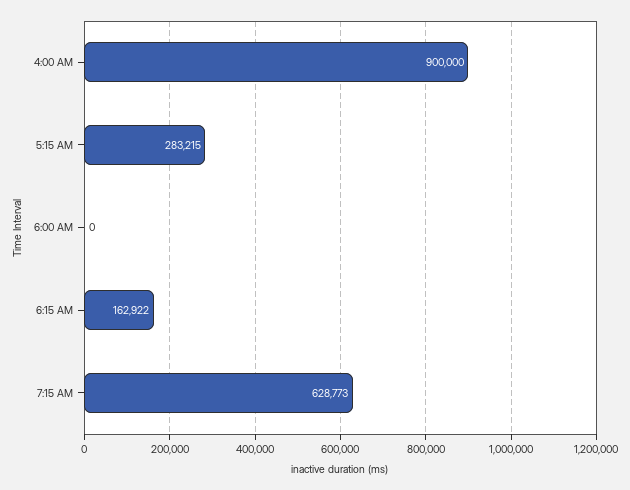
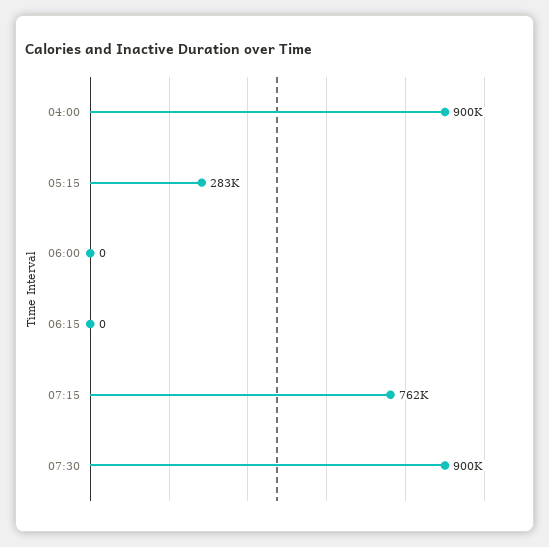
6:15 AM: 162922 -> 0
7:15 AM: 628773 -> 762000
07:30: none -> 900000

